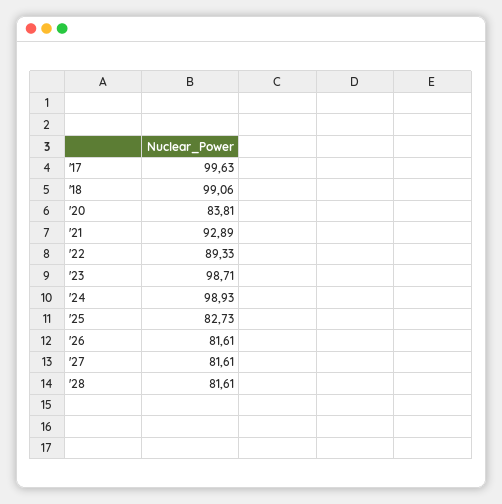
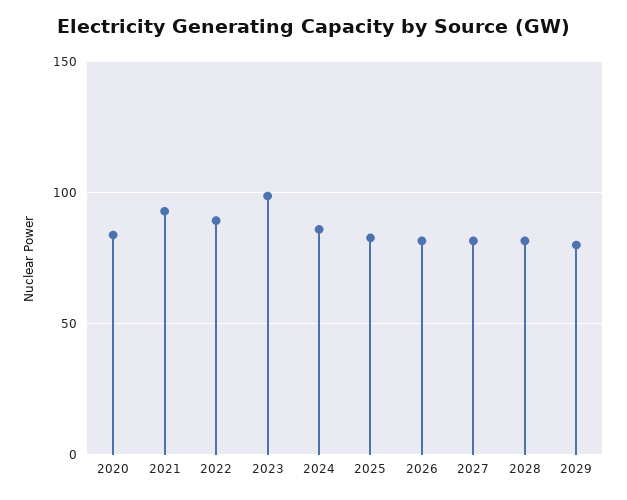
'17: 99.63 -> none
'18: 99.06 -> none
'24: 98.93 -> 85
2029: none -> 80

